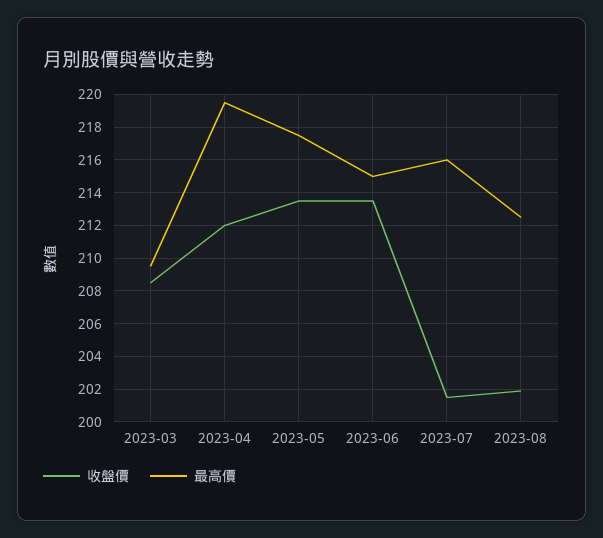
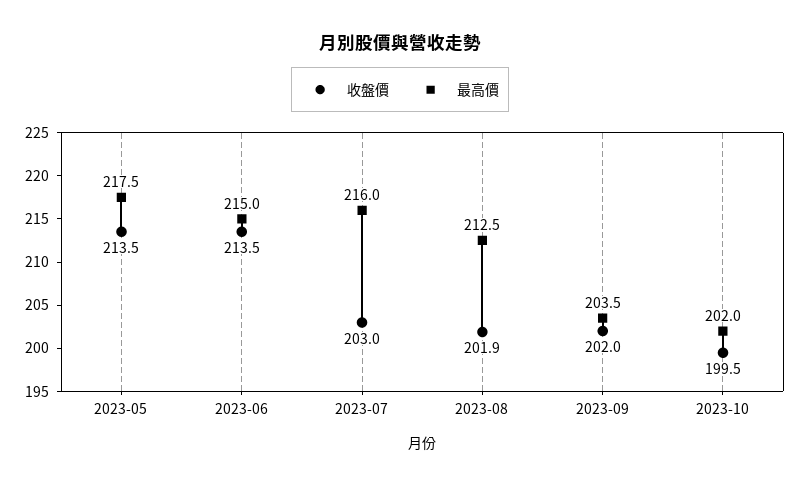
收盤價, 2023-03: 208.5 -> none
最高價, 2023-03: 209.5 -> none
收盤價, 2023-04: 212 -> none
最高價, 2023-04: 219.5 -> none
收盤價, 2023-07: 201.5 -> 203
收盤價, 2023-09: none -> 202
最高價, 2023-09: none -> 203.5
收盤價, 2023-10: none -> 199.5
最高價, 2023-10: none -> 202

